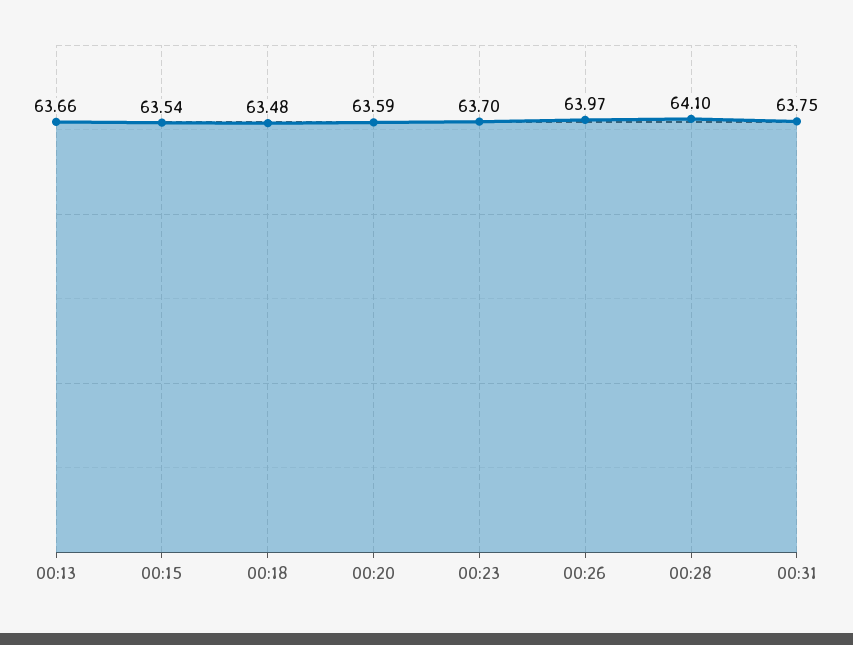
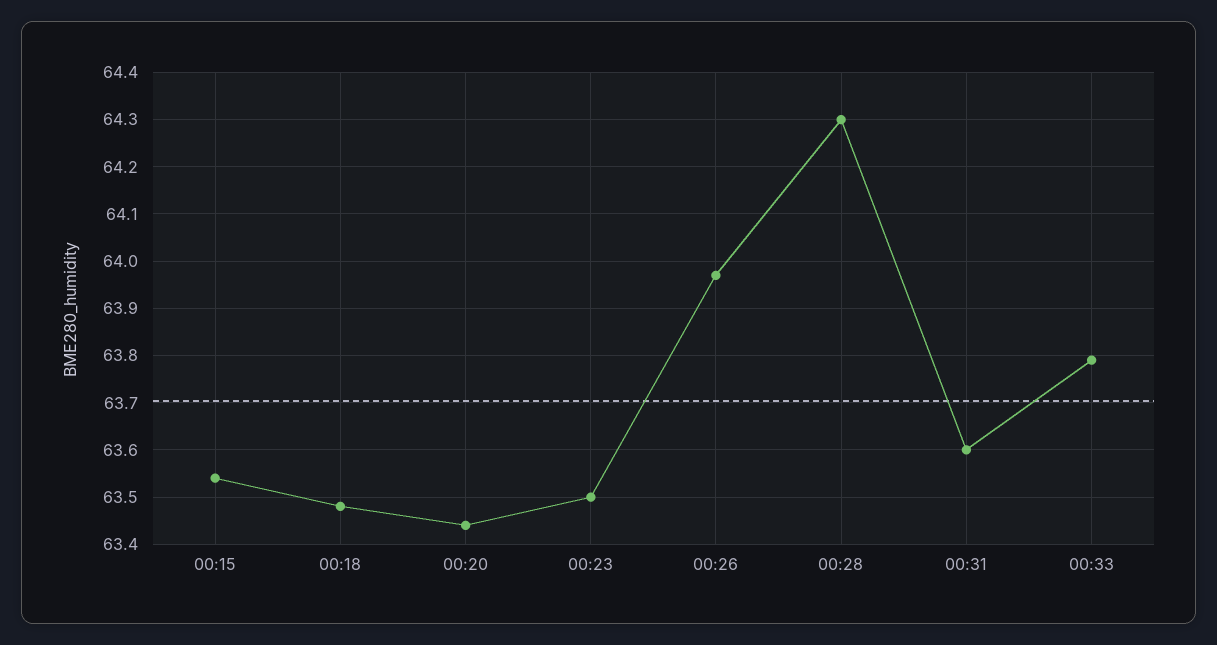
00:13: 63.66 -> none
00:20: 63.59 -> 63.45
00:23: 63.7 -> 63.5
00:28: 64.1 -> 64.3
00:31: 63.75 -> 63.6
00:33: none -> 63.8

